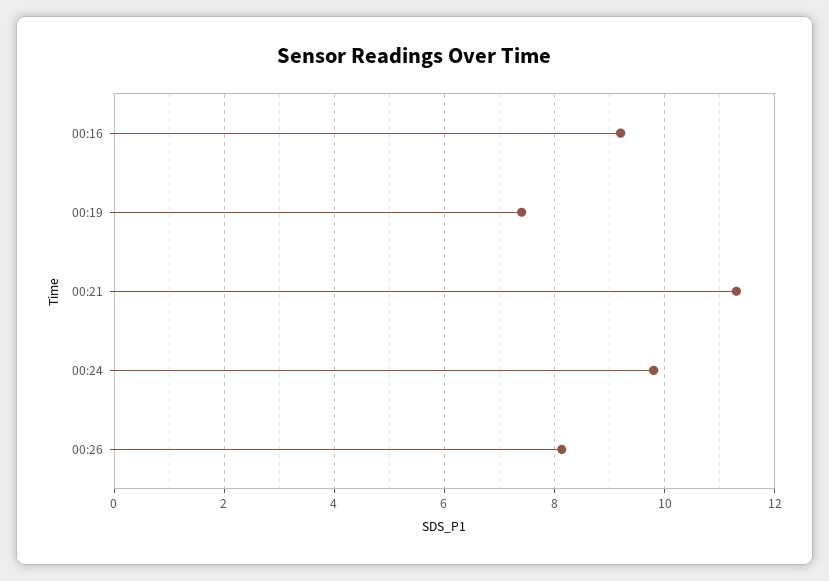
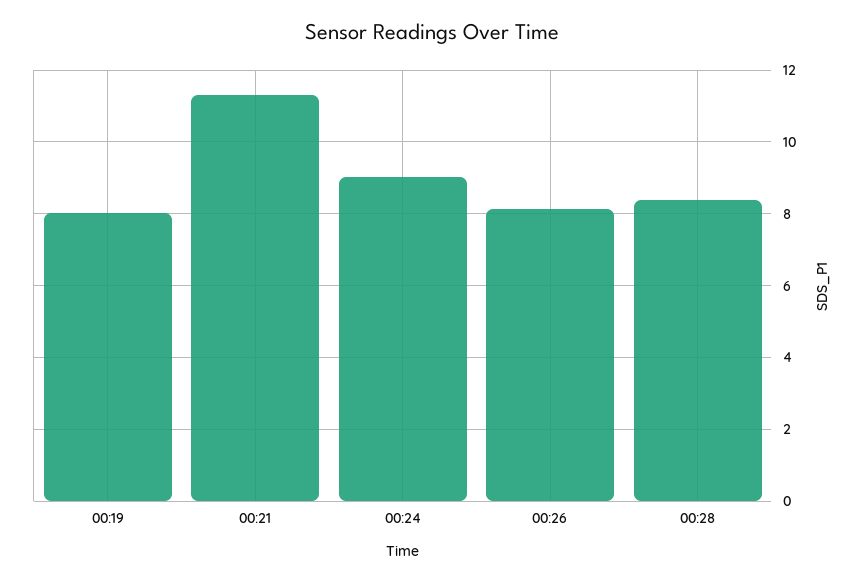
00:16: 9.2 -> none
00:19: 7.4 -> 8
00:24: 9.8 -> 9
00:28: none -> 8.4

